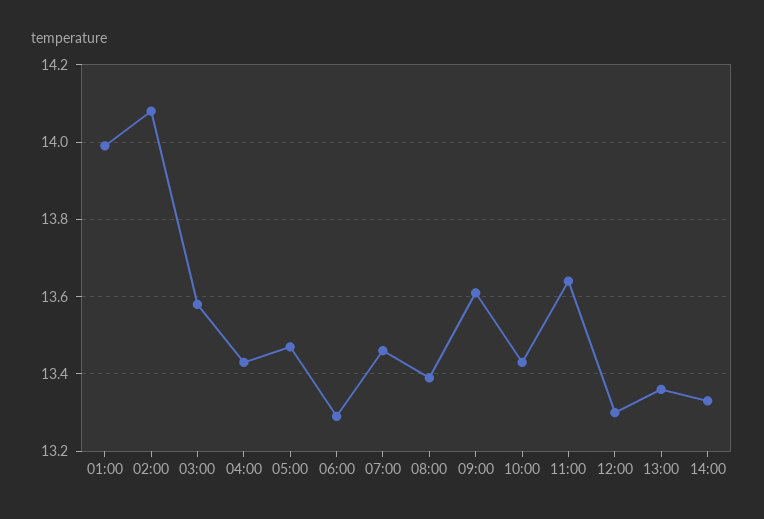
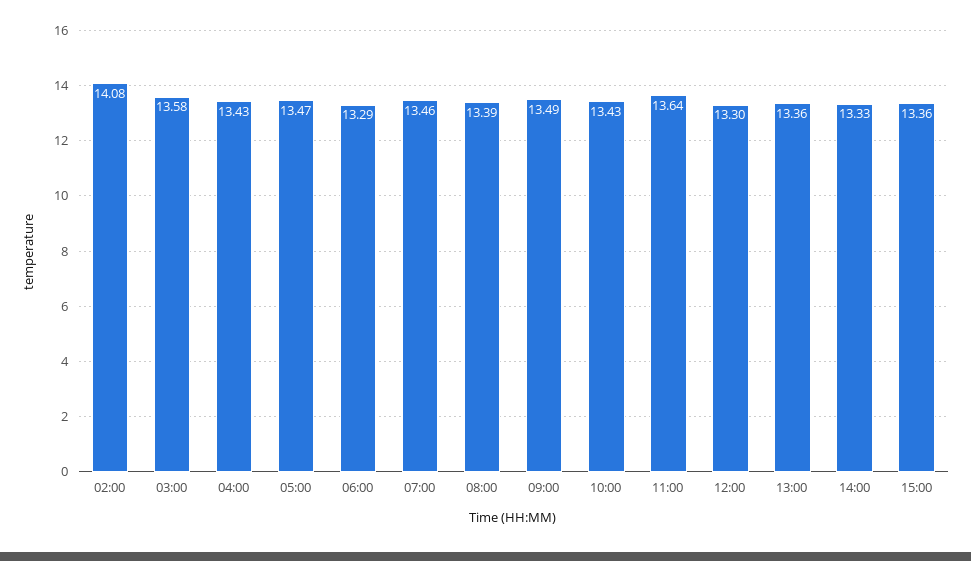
01:00: 14 -> none
09:00: 13.6 -> 13.49
15:00: none -> 13.36

